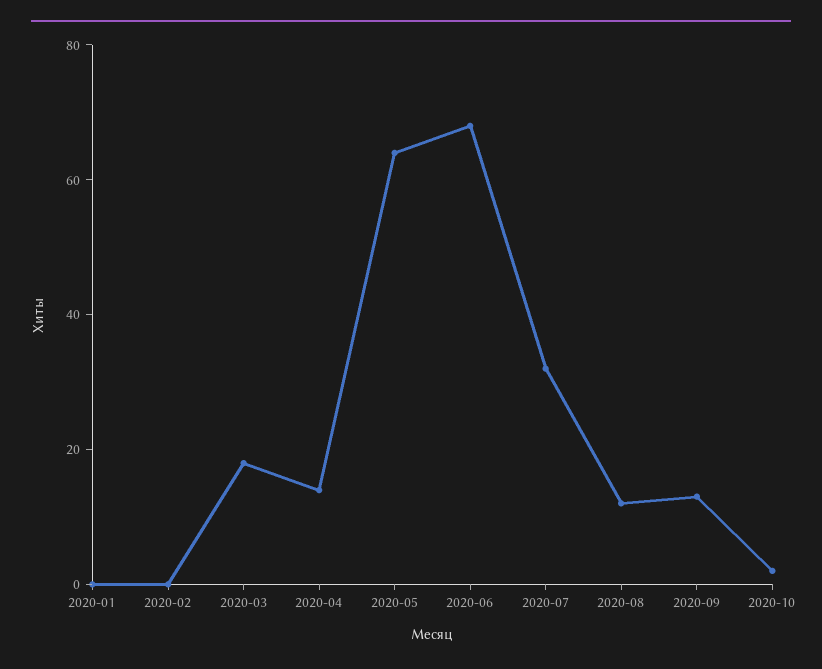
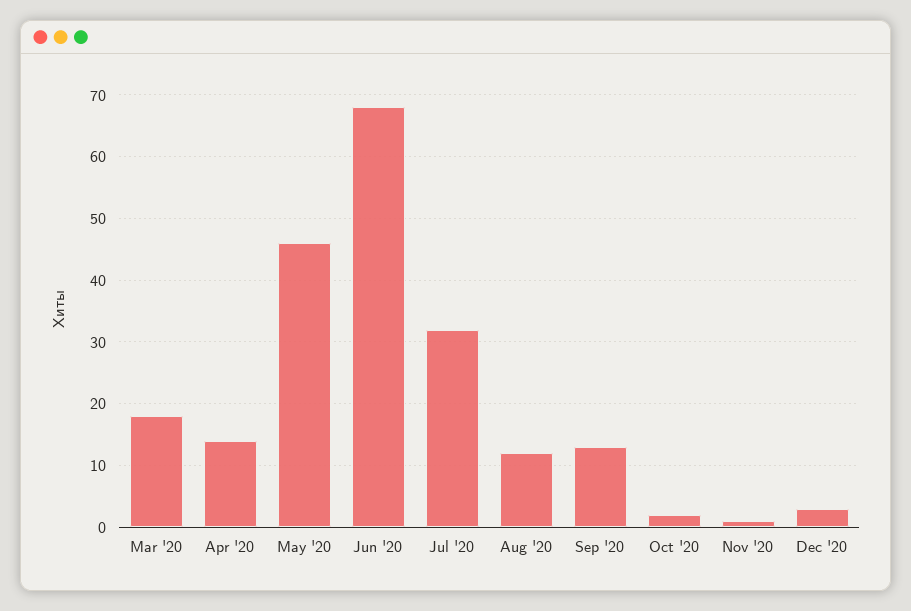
2020-01: 0 -> none
2020-02: 0 -> none
2020-05: 65 -> 46
Nov '20: none -> 1
Dec '20: none -> 3

